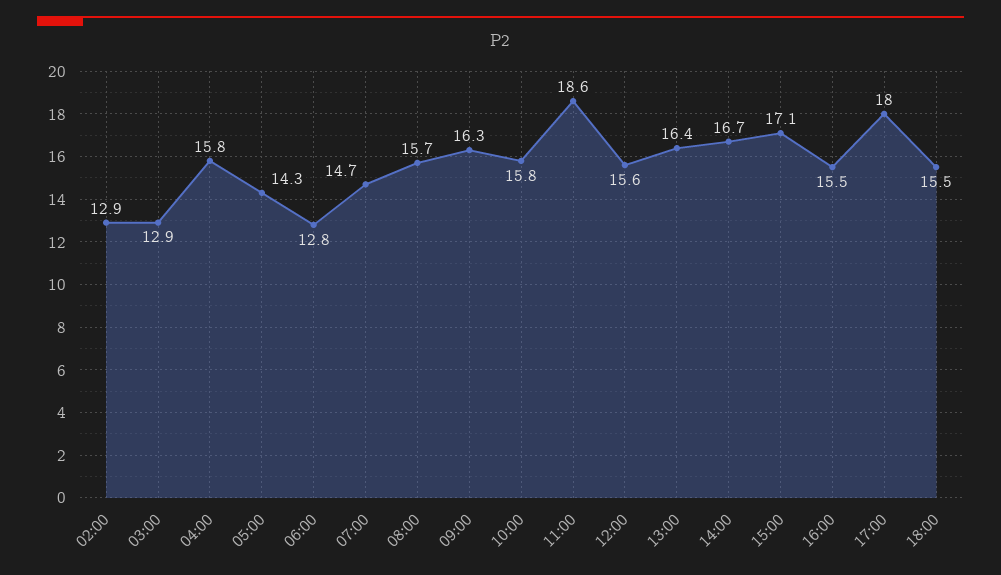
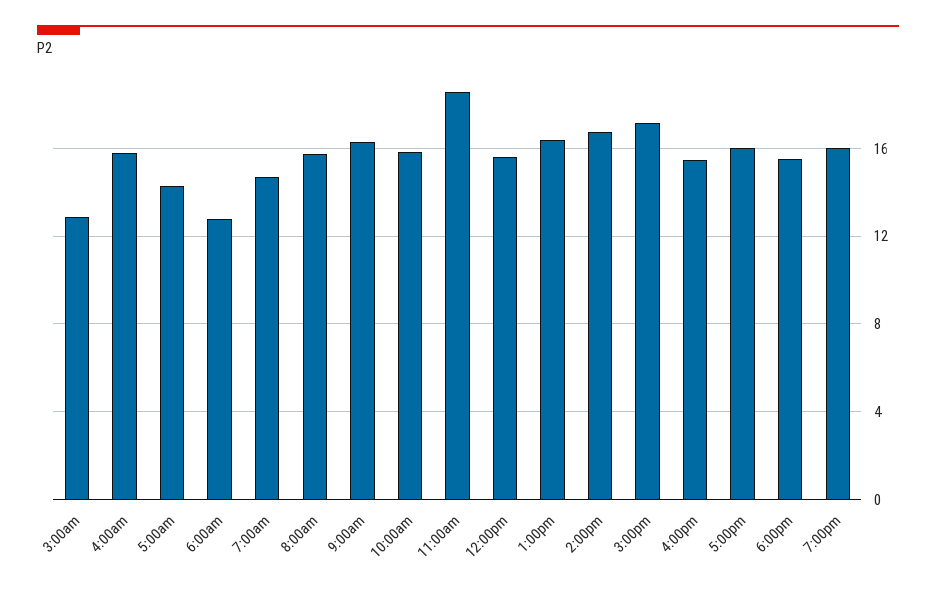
02:00: 12.9 -> none
17:00: 18 -> 16
7:00pm: none -> 16

